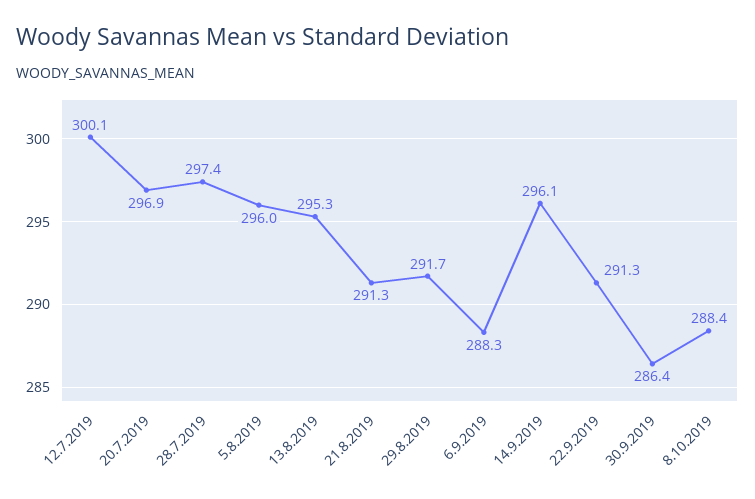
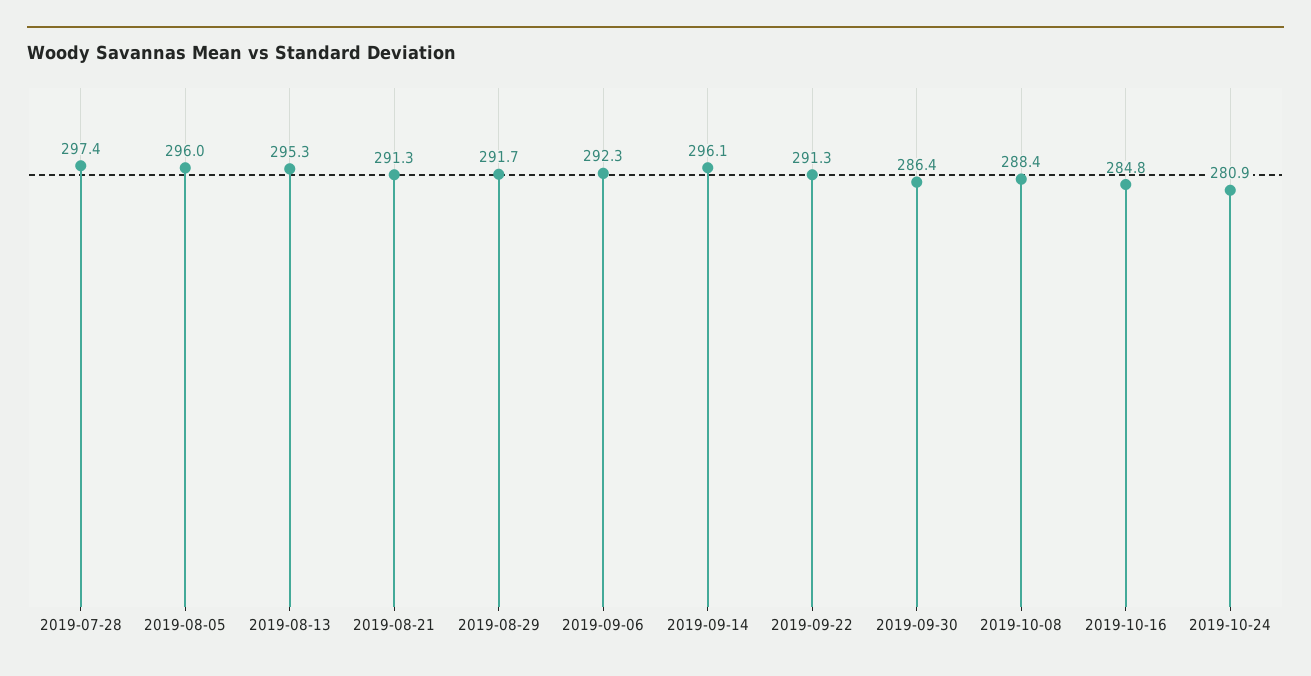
12.7.2019: 300.1 -> none
20.7.2019: 296.9 -> none
6.9.2019: 288.3 -> 292.3
2019-10-16: none -> 284.8
2019-10-24: none -> 280.9

